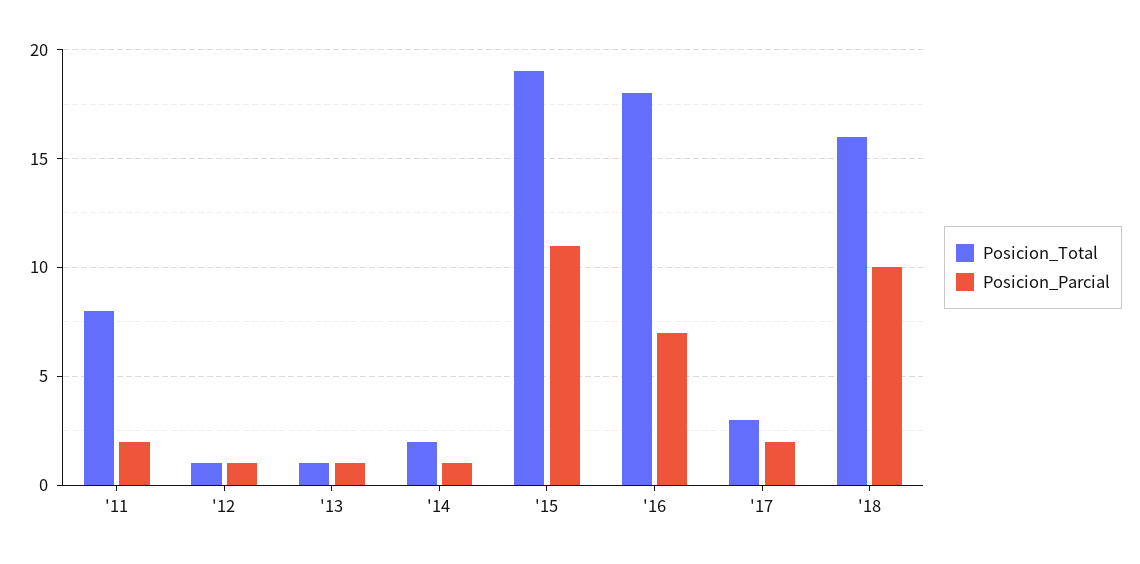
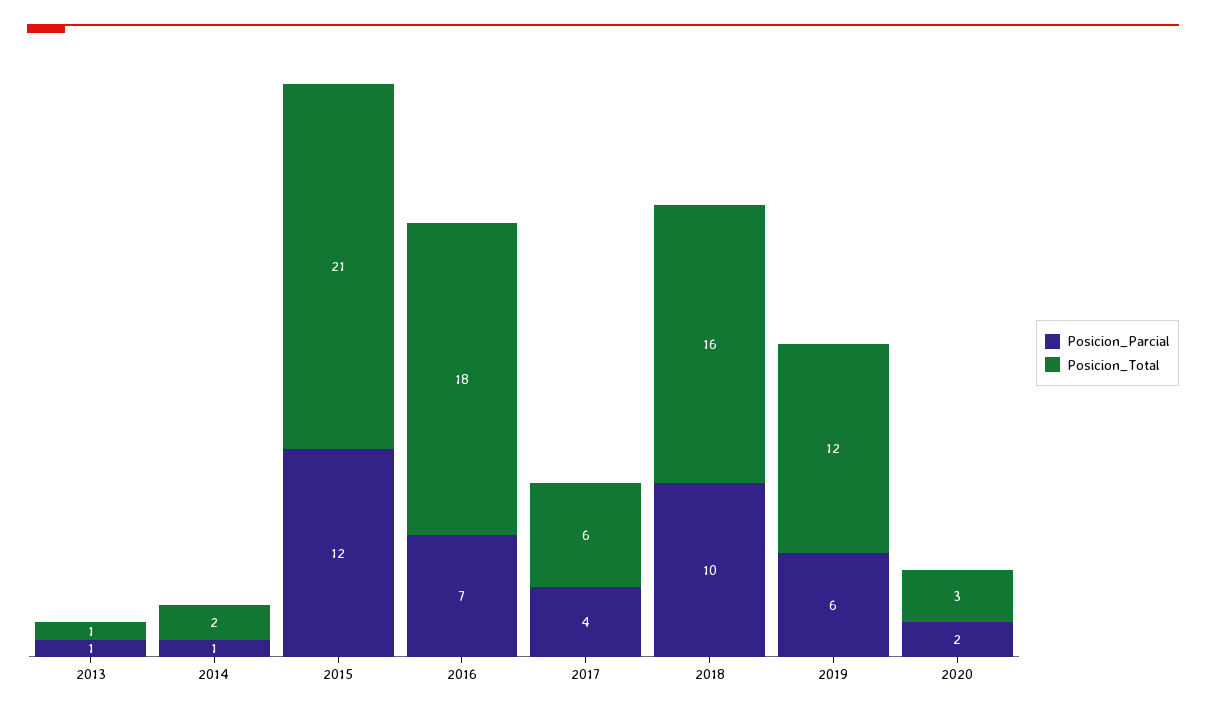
Posicion_Total, '11: 8 -> none
Posicion_Parcial, '11: 2 -> none
Posicion_Total, '12: 1 -> none
Posicion_Parcial, '12: 1 -> none
Posicion_Total, '15: 19 -> 21
Posicion_Parcial, '15: 11 -> 12
Posicion_Total, '17: 3 -> 6
Posicion_Parcial, '17: 2 -> 4
Posicion_Parcial, 2019: none -> 6
Posicion_Total, 2019: none -> 12
Posicion_Parcial, 2020: none -> 2
Posicion_Total, 2020: none -> 3

